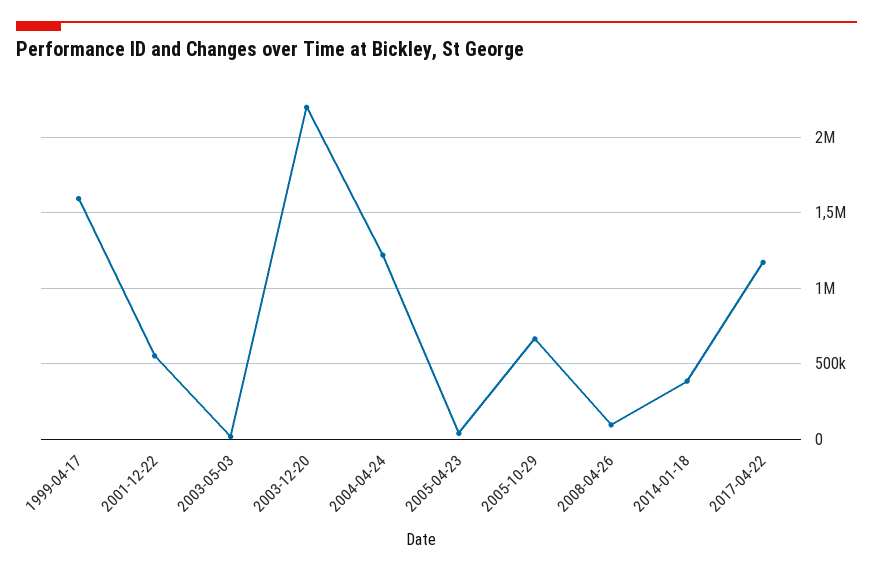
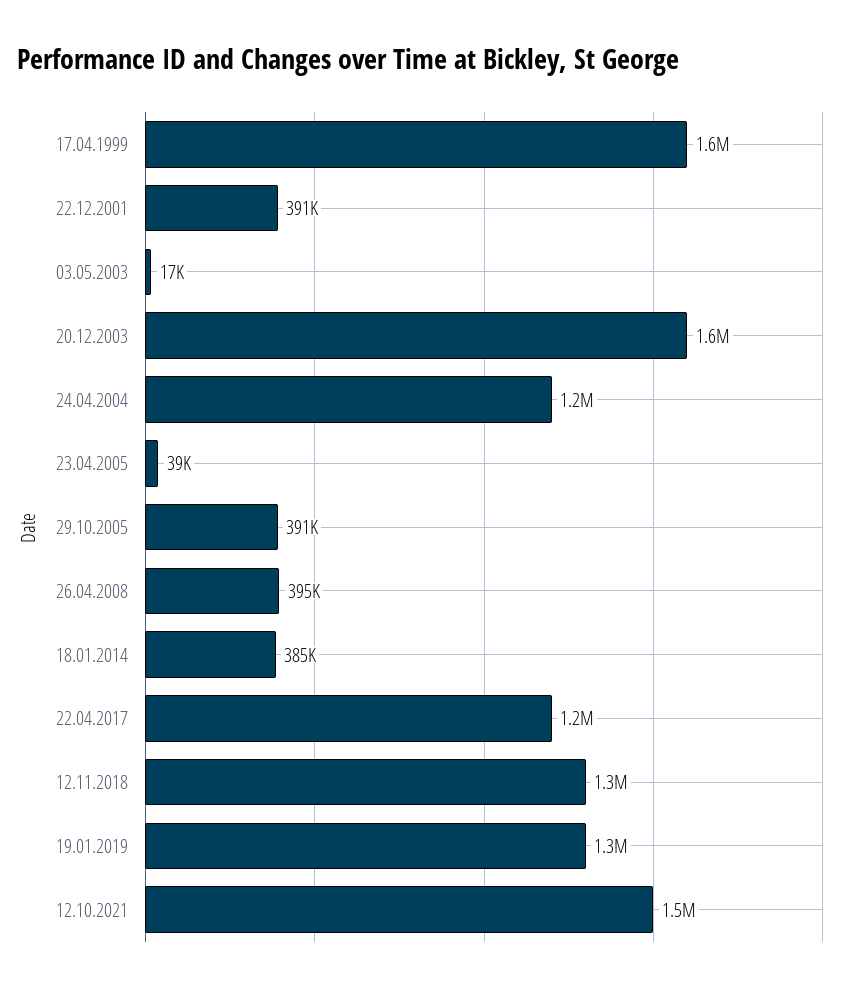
2001-12-22: 550000 -> 391000
2003-12-20: 2200000 -> 1600000
2005-10-29: 650000 -> 391000
2008-04-26: 100000 -> 395000
12.11.2018: none -> 1300000
19.01.2019: none -> 1300000
12.10.2021: none -> 1500000

